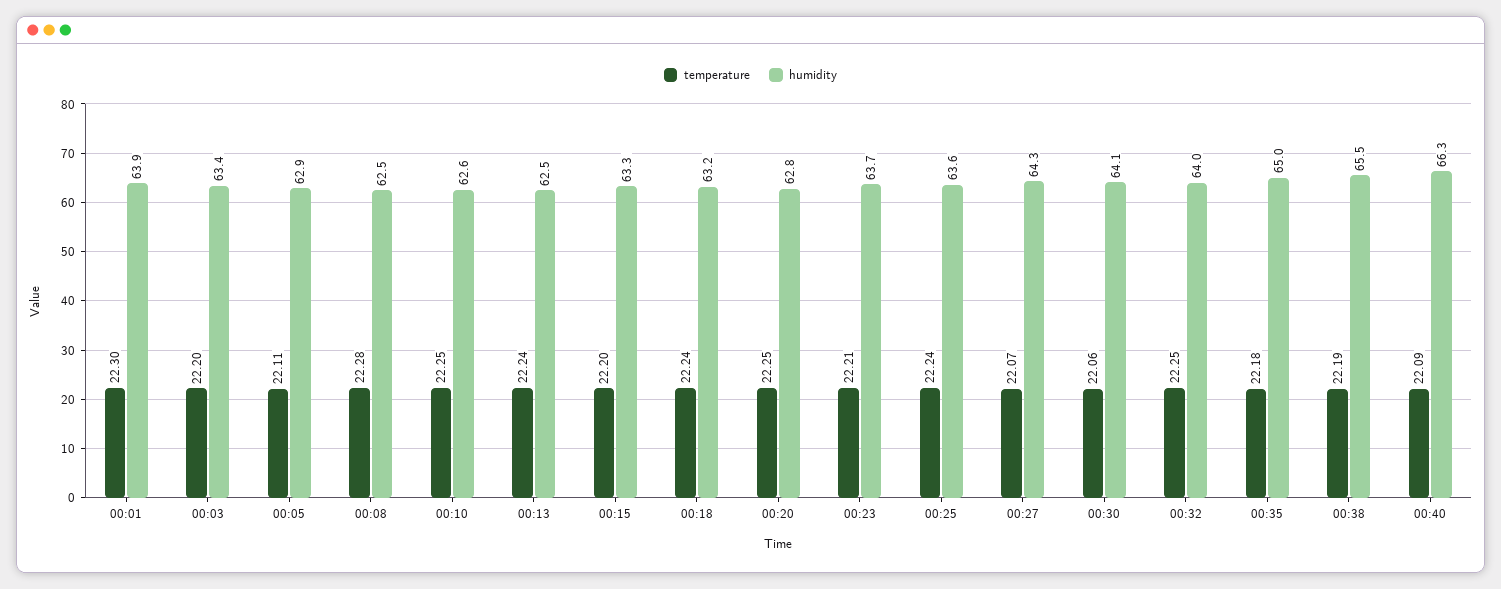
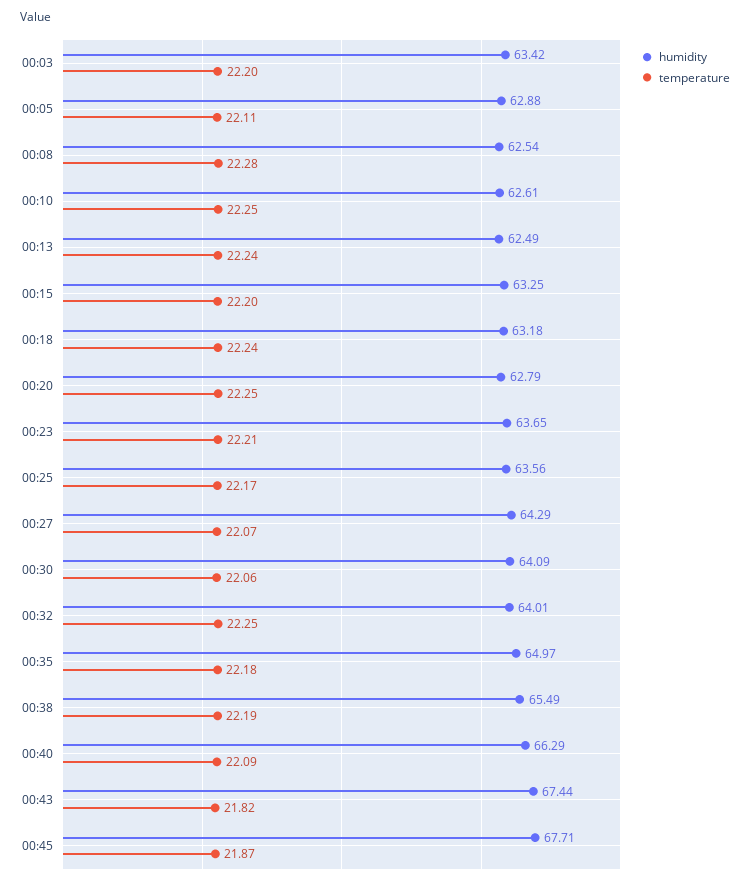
temperature, 00:01: 22.3 -> none
humidity, 00:01: 63.9 -> none
temperature, 00:25: 22.24 -> 22.17
humidity, 00:43: none -> 67.44
temperature, 00:43: none -> 21.82
humidity, 00:45: none -> 67.71
temperature, 00:45: none -> 21.87

